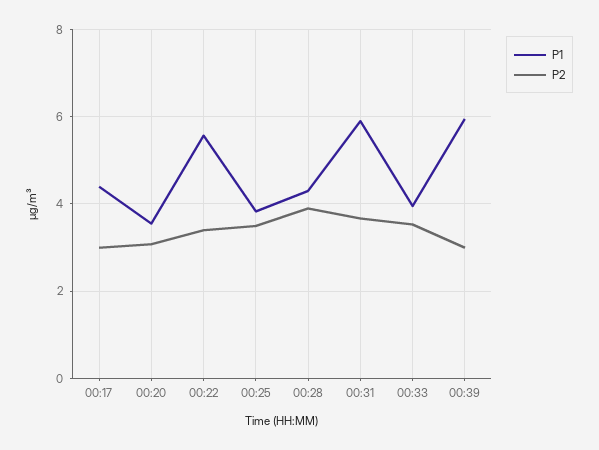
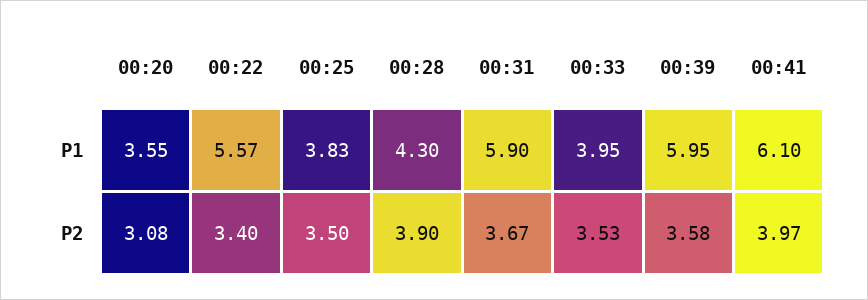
P1, 00:17: 4.4 -> none
P2, 00:17: 3 -> none
P2, 00:39: 3 -> 3.58
P1, 00:41: none -> 6.1
P2, 00:41: none -> 3.97

